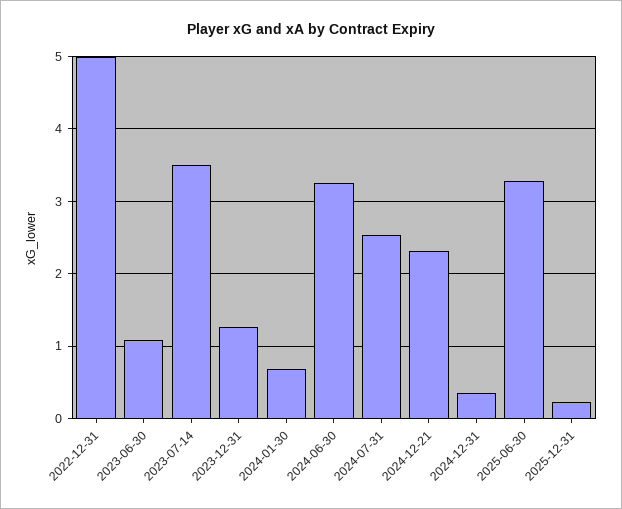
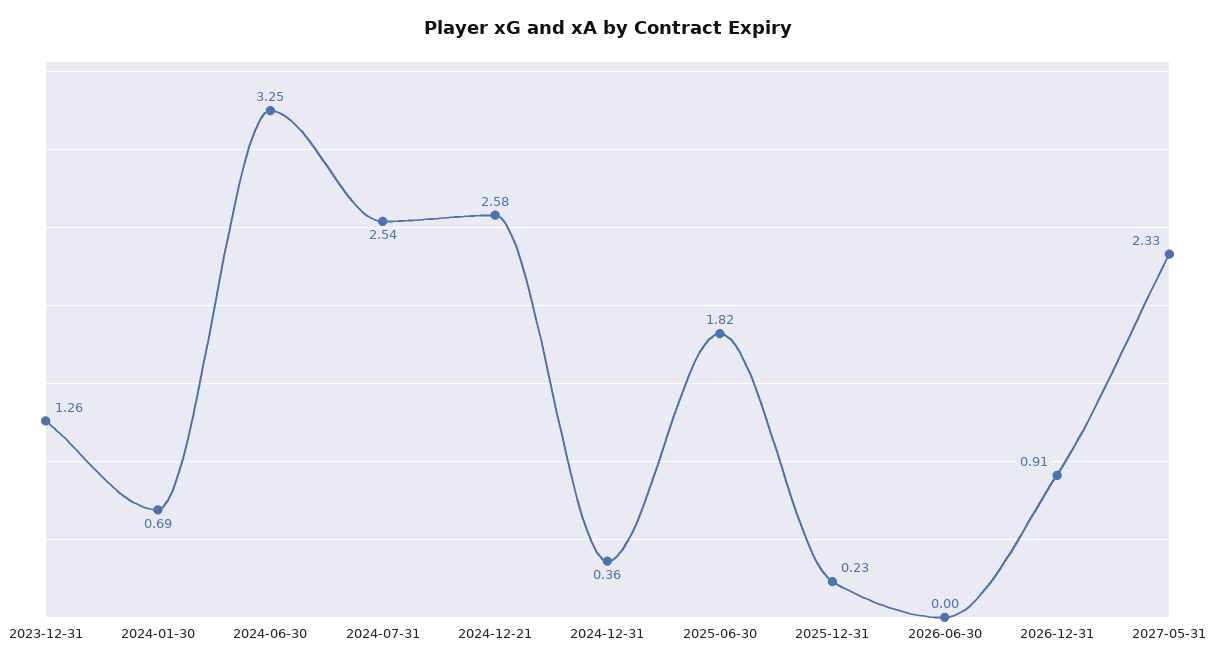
2022-12-31: 5 -> none
2023-06-30: 1.1 -> none
2023-07-14: 3.5 -> none
2024-12-21: 2.3 -> 2.58
2025-06-30: 3.3 -> 1.82
2026-06-30: none -> 0
2026-12-31: none -> 0.91
2027-05-31: none -> 2.33

